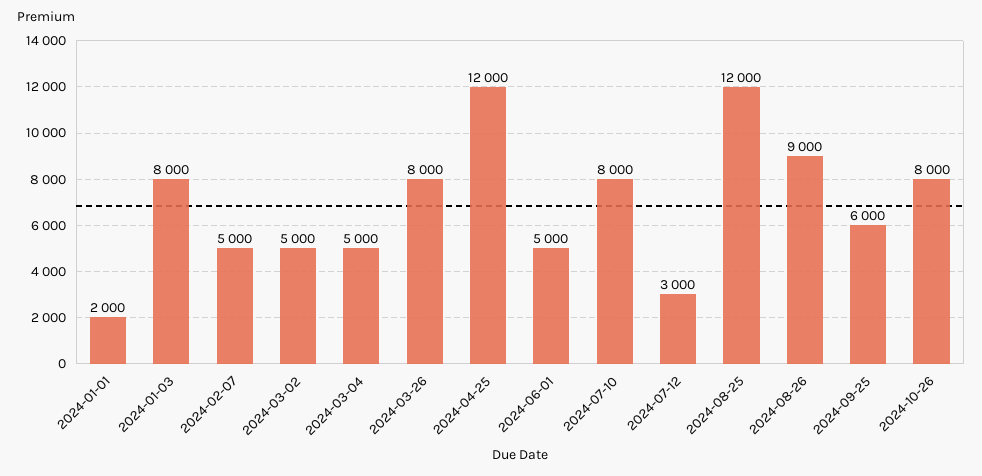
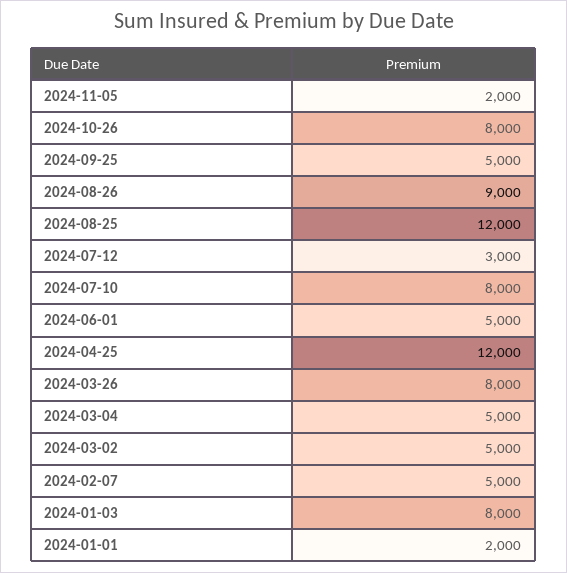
2024-09-25: 6000 -> 5000
2024-11-05: none -> 2000

